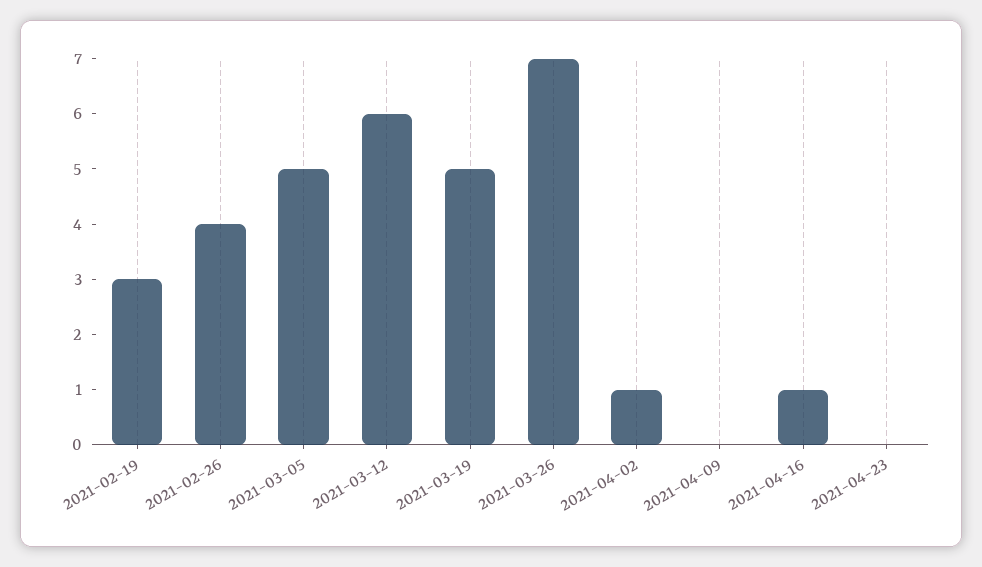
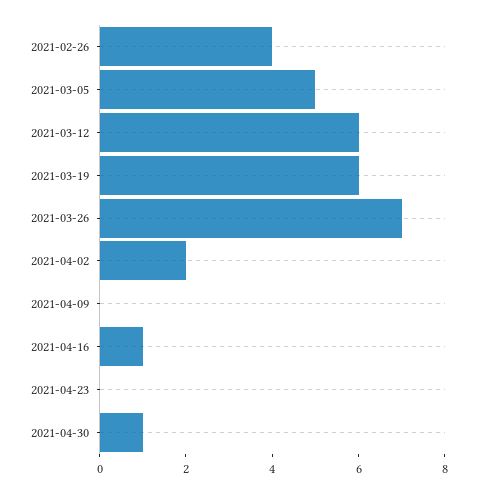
2021-02-19: 3 -> none
2021-03-19: 5 -> 6
2021-04-02: 1 -> 2
2021-04-30: none -> 1

